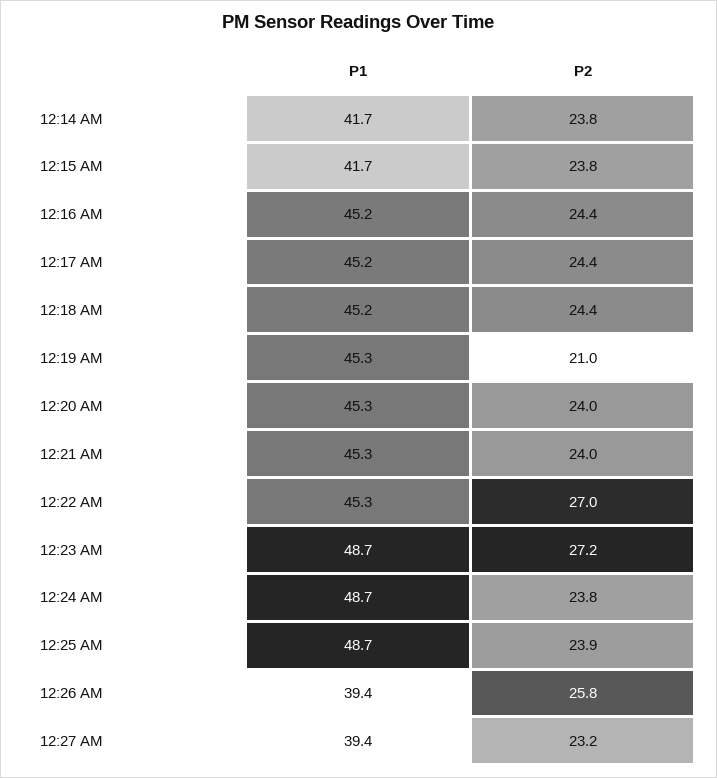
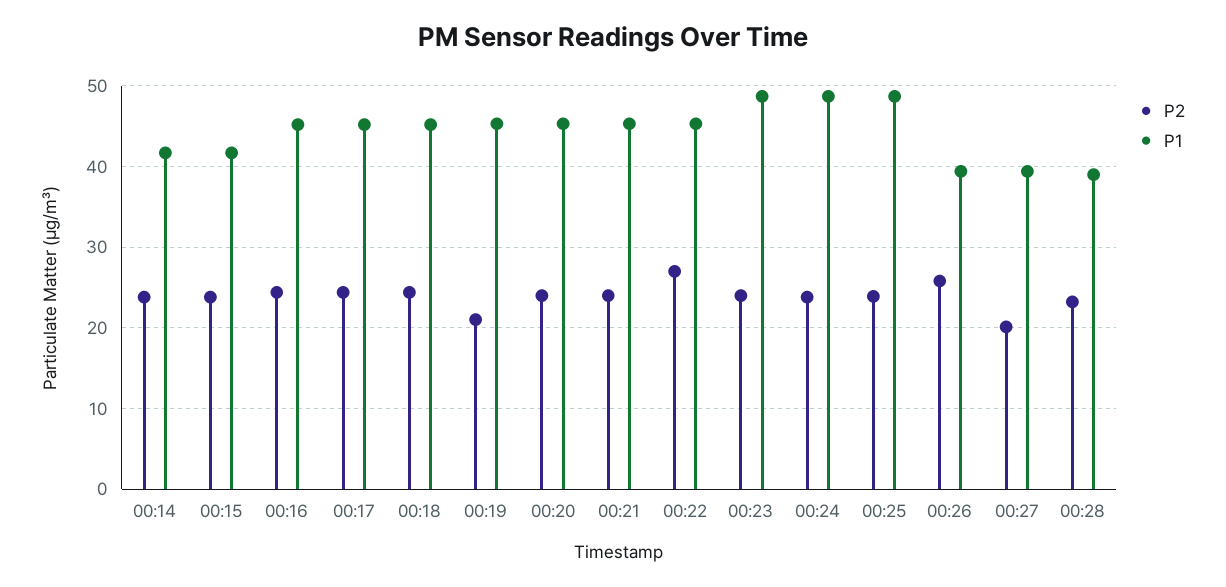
P2, 12:23 AM: 27.2 -> 24
P2, 12:27 AM: 23.2 -> 20
P2, 00:28: none -> 23
P1, 00:28: none -> 39

